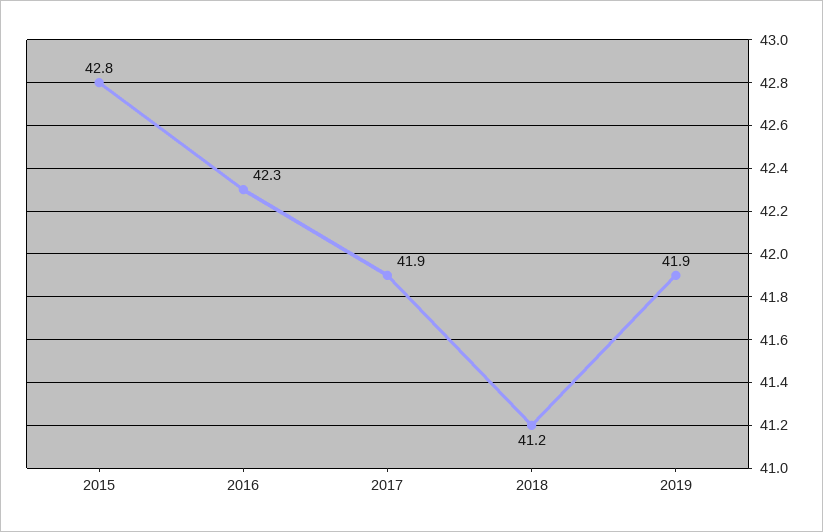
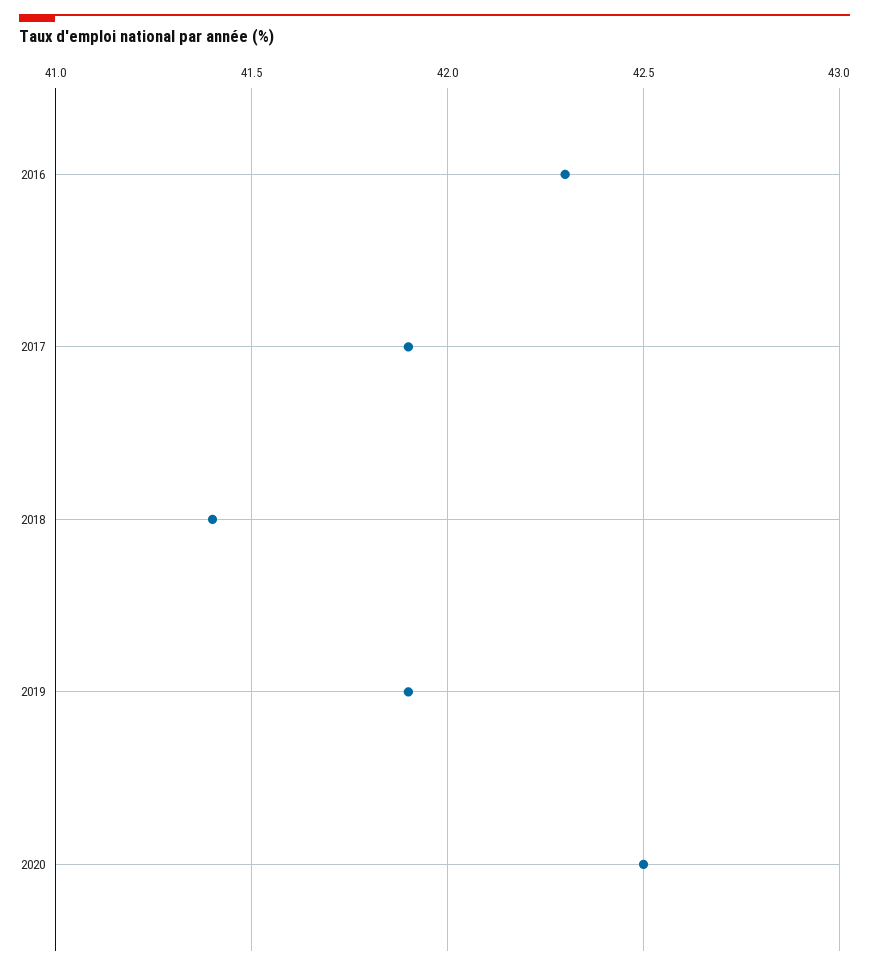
2015: 42.8 -> none
2018: 41.2 -> 41.4
2020: none -> 42.5

